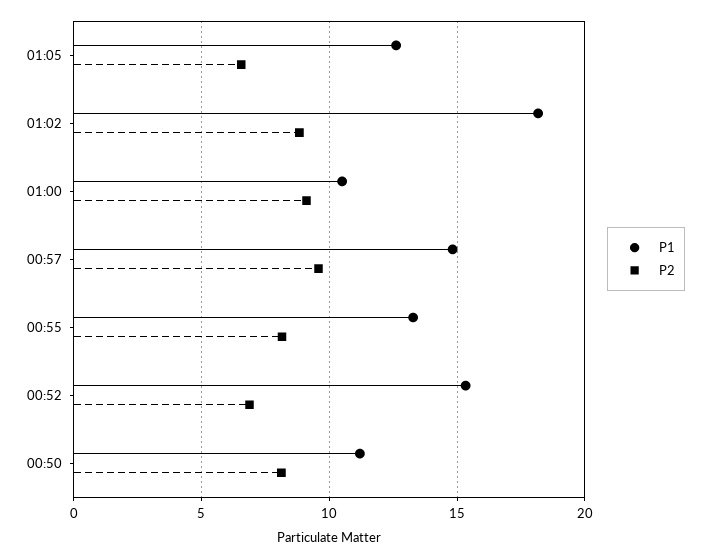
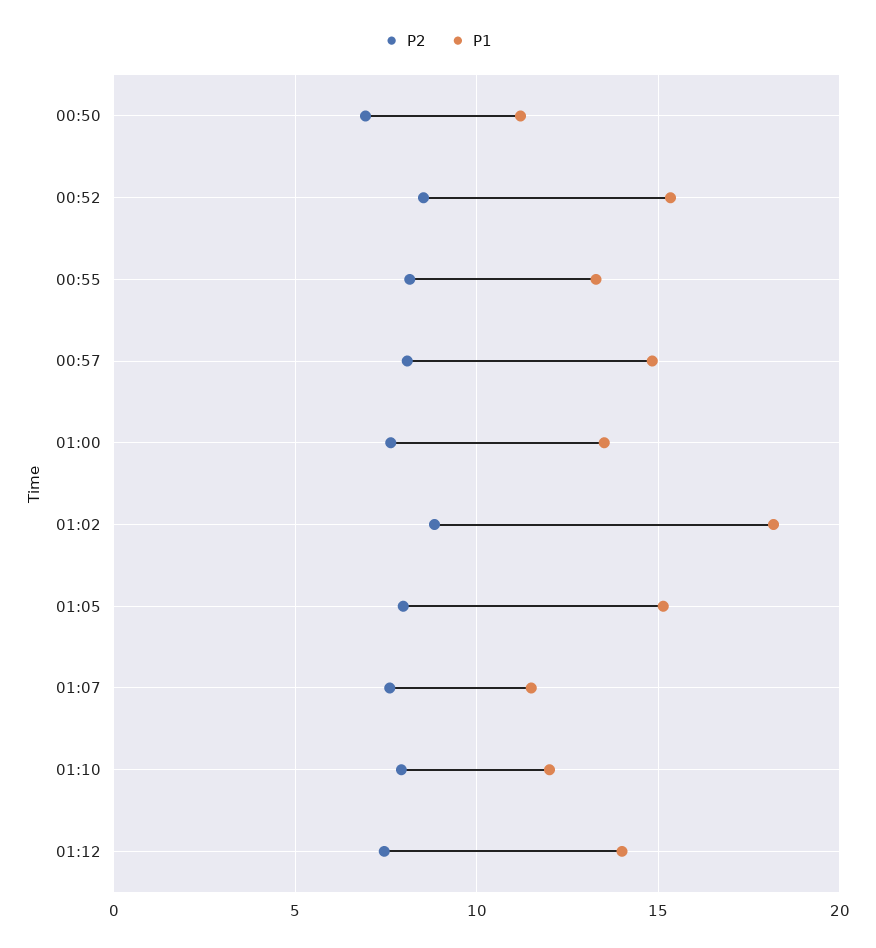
P1, 01:05: 12.5 -> 15
P2, 01:05: 6.5 -> 8
P1, 01:00: 10.5 -> 13.5
P2, 01:00: 9 -> 7.5
P2, 00:57: 9.5 -> 8
P2, 00:52: 7 -> 8.5
P2, 00:50: 8 -> 7
P2, 01:07: none -> 7.5
P1, 01:07: none -> 11.5
P2, 01:10: none -> 8
P1, 01:10: none -> 12
P2, 01:12: none -> 7.5
P1, 01:12: none -> 14

